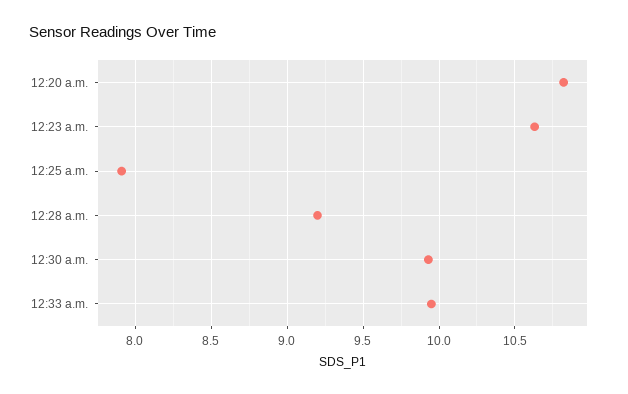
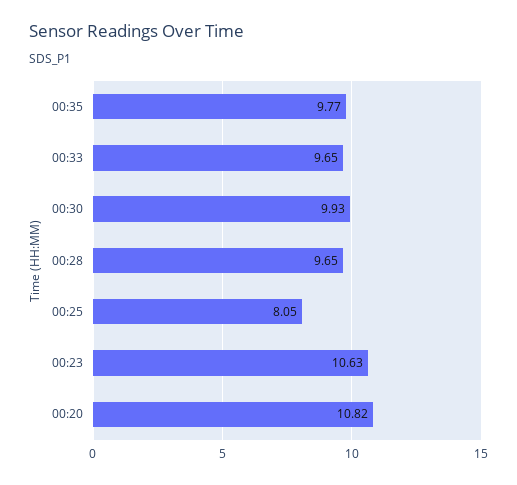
12:25 a.m.: 7.9 -> 8.05
12:28 a.m.: 9.2 -> 9.65
12:33 a.m.: 9.95 -> 9.65
00:35: none -> 9.77

